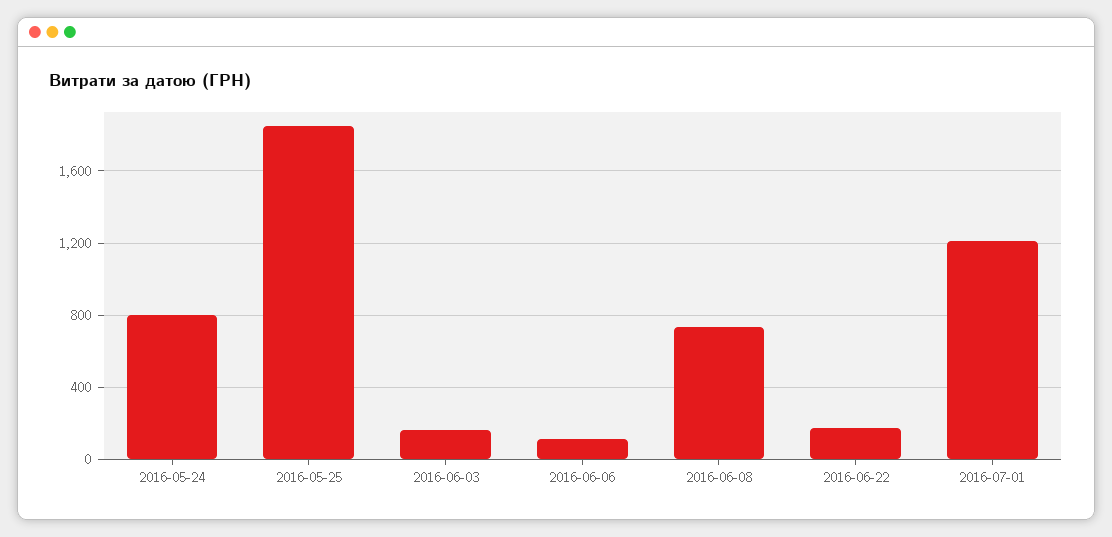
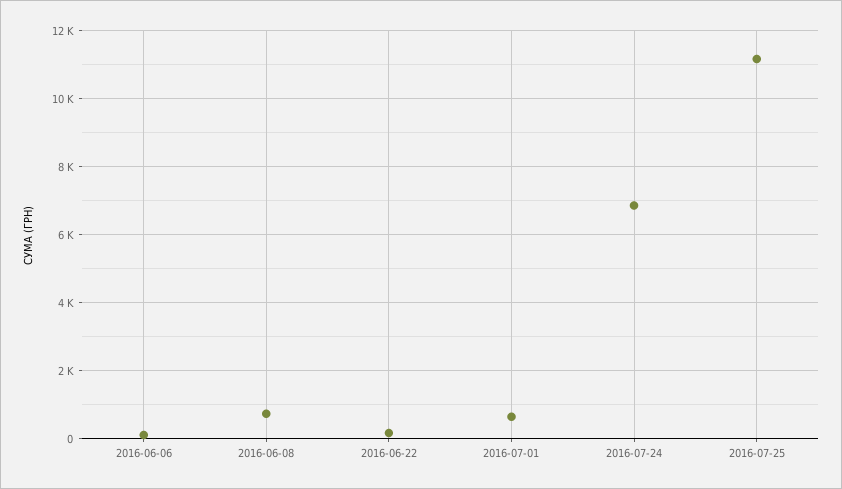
2016-05-24: 800 -> none
2016-05-25: 1850 -> none
2016-06-03: 150 -> none
2016-07-01: 1200 -> 600
2016-07-24: none -> 6800
2016-07-25: none -> 11200

